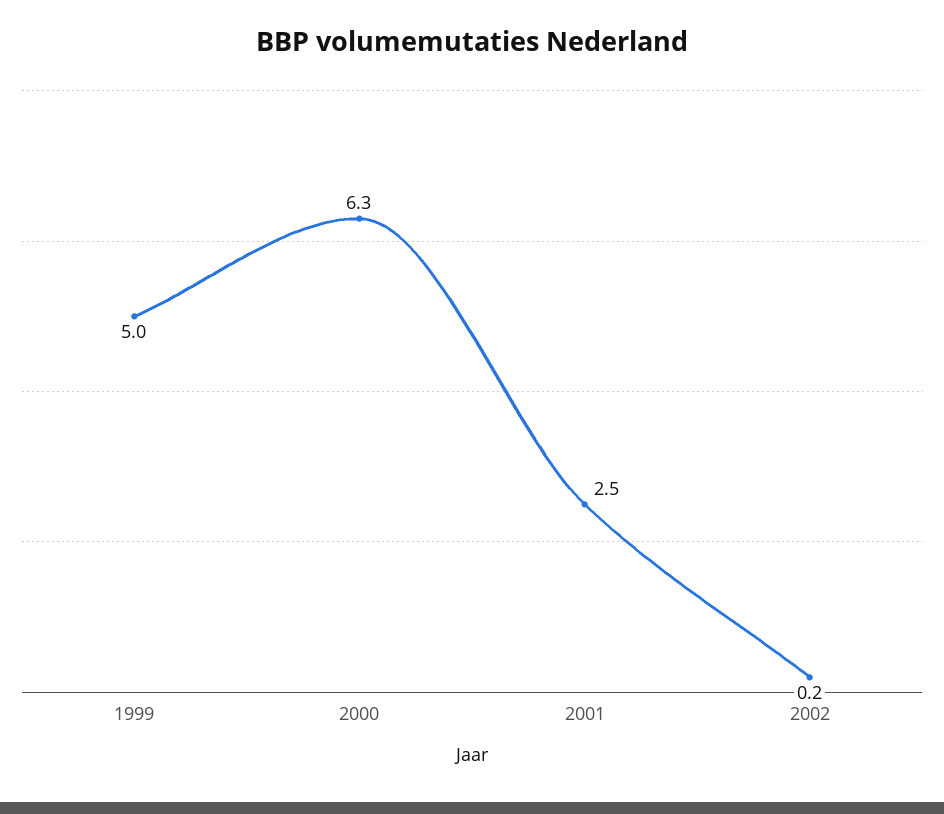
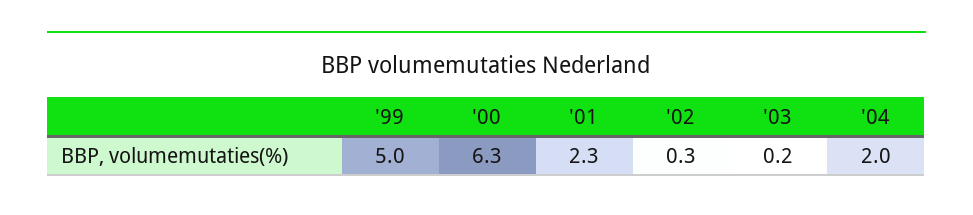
2001: 2.5 -> 2.3
2002: 0.2 -> 0.3
'03: none -> 0.2
'04: none -> 2

